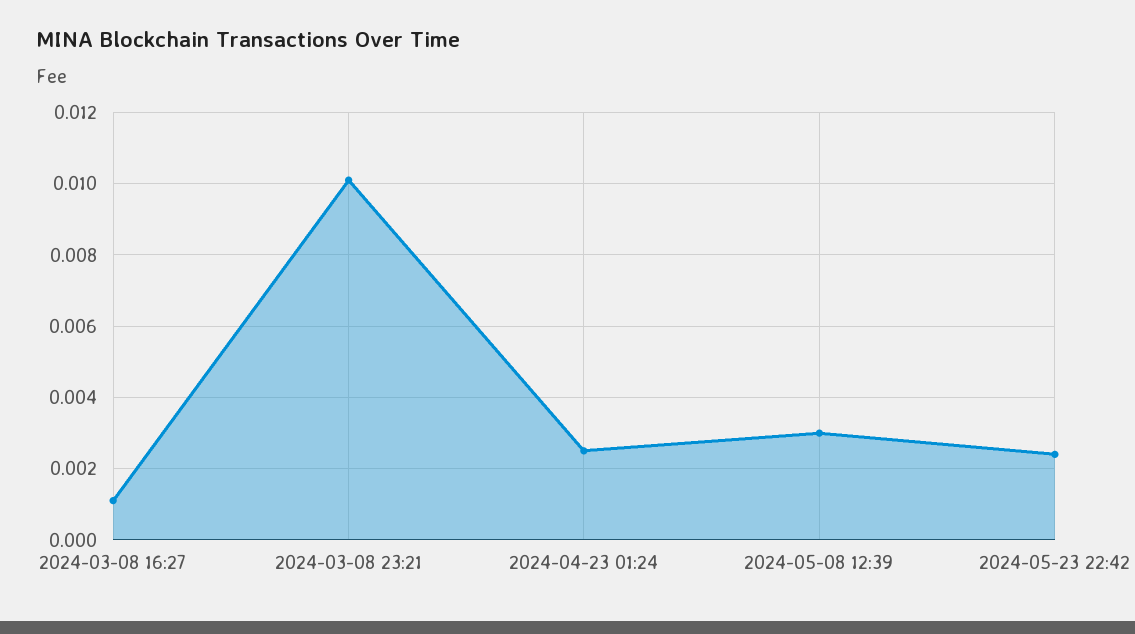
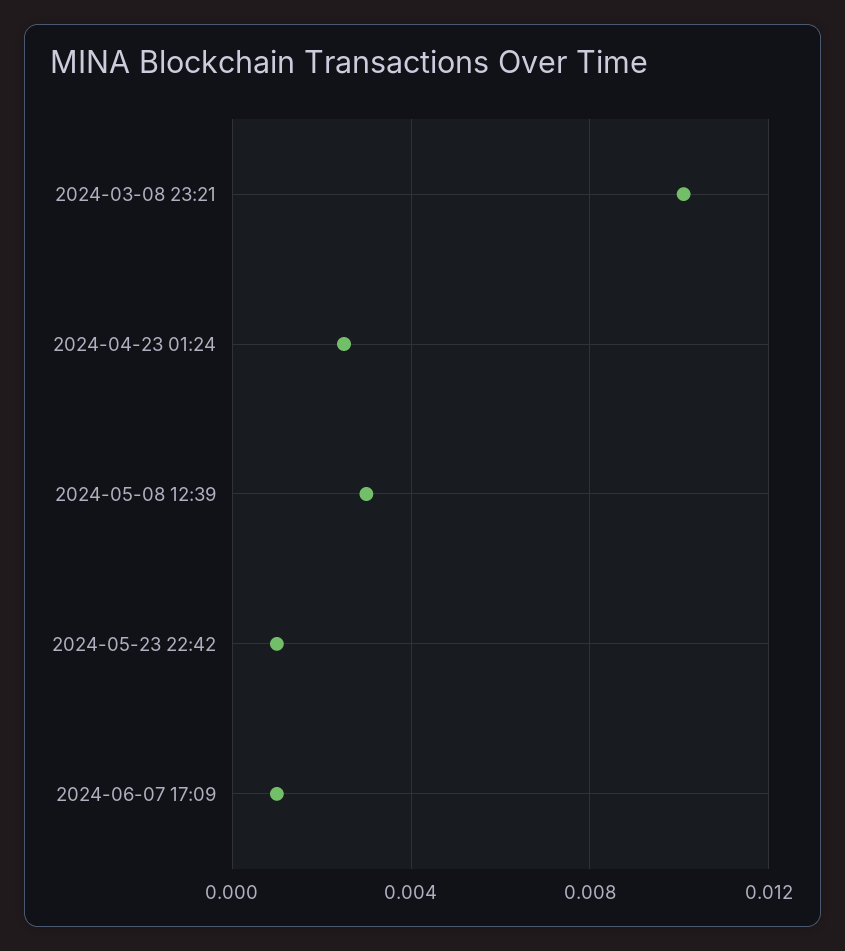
2024-03-08 16:27: 0.001 -> none
2024-05-23 22:42: 0.0025 -> 0.001
2024-06-07 17:09: none -> 0.001

